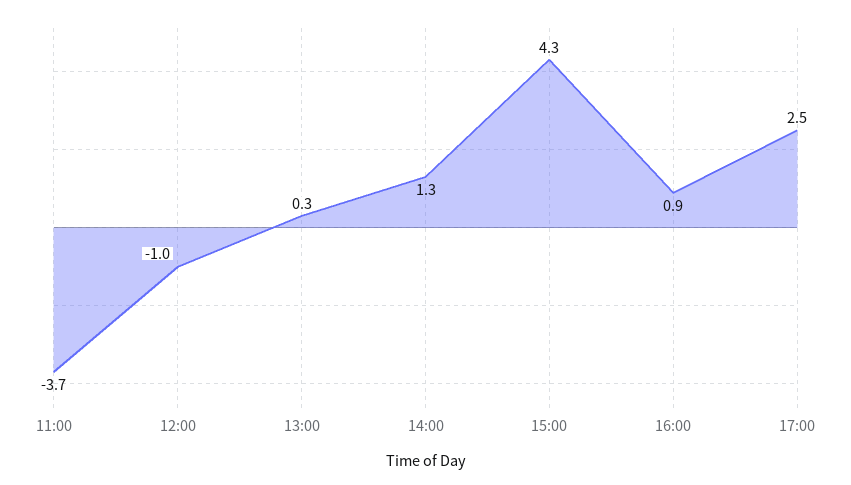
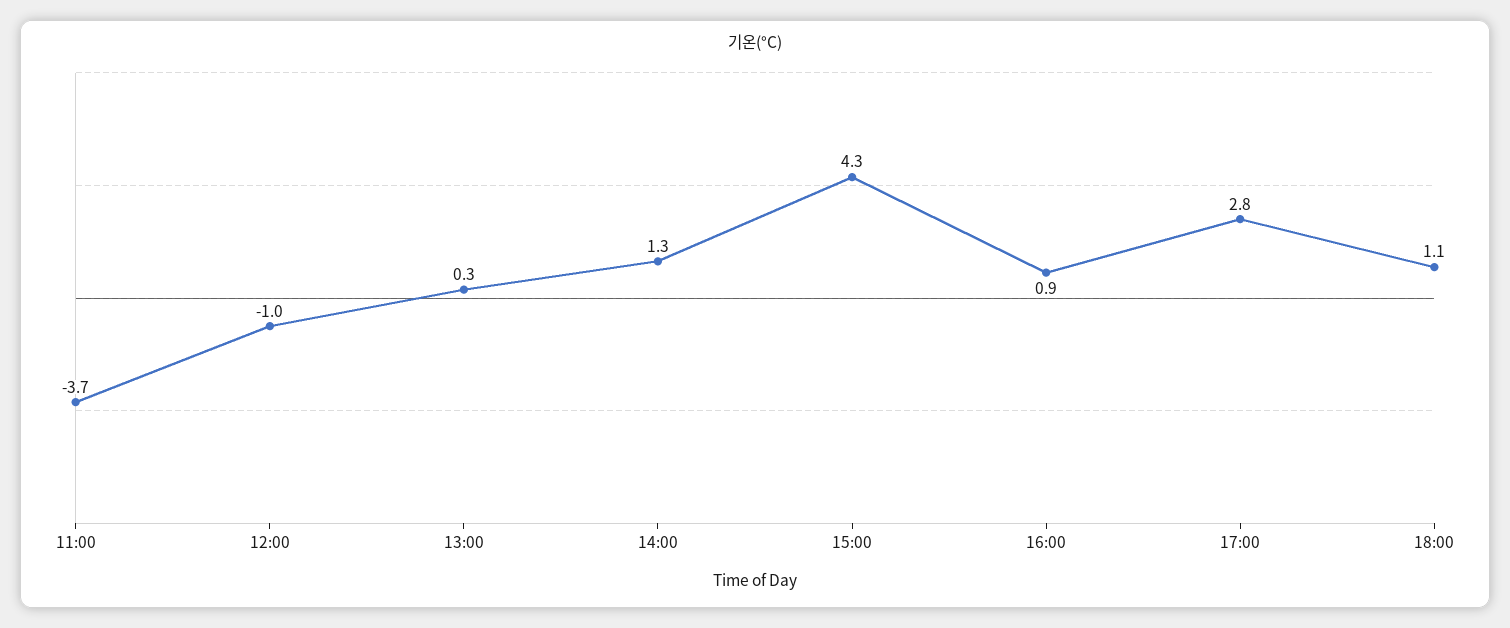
17:00: 2.5 -> 2.8
18:00: none -> 1.1

